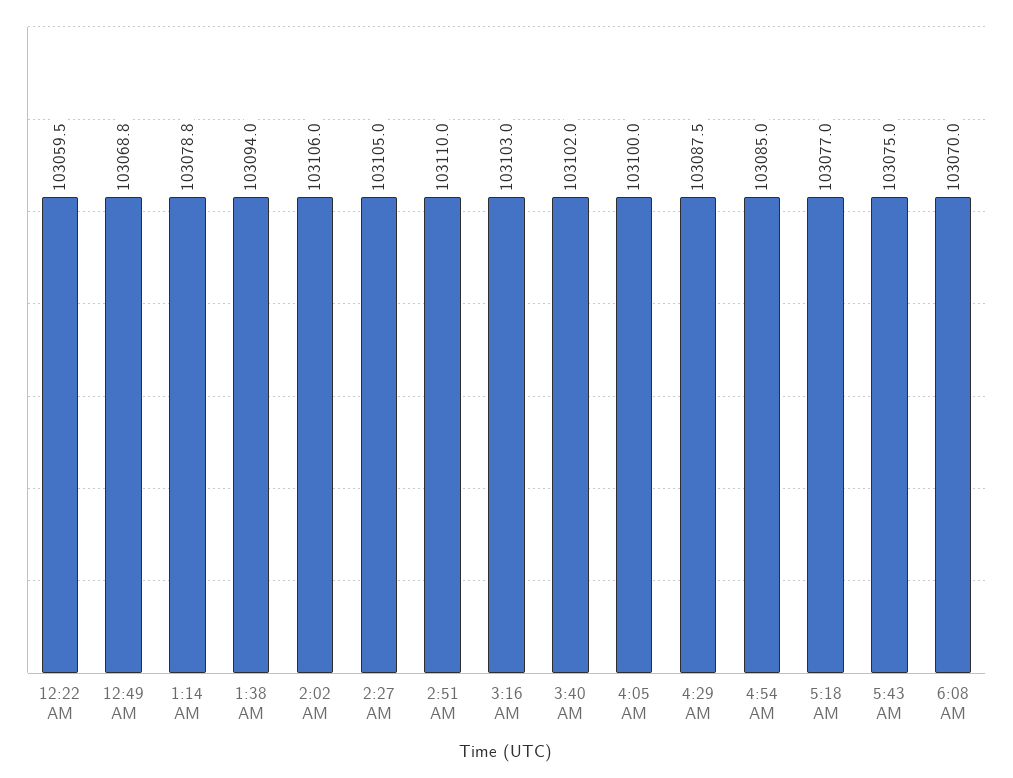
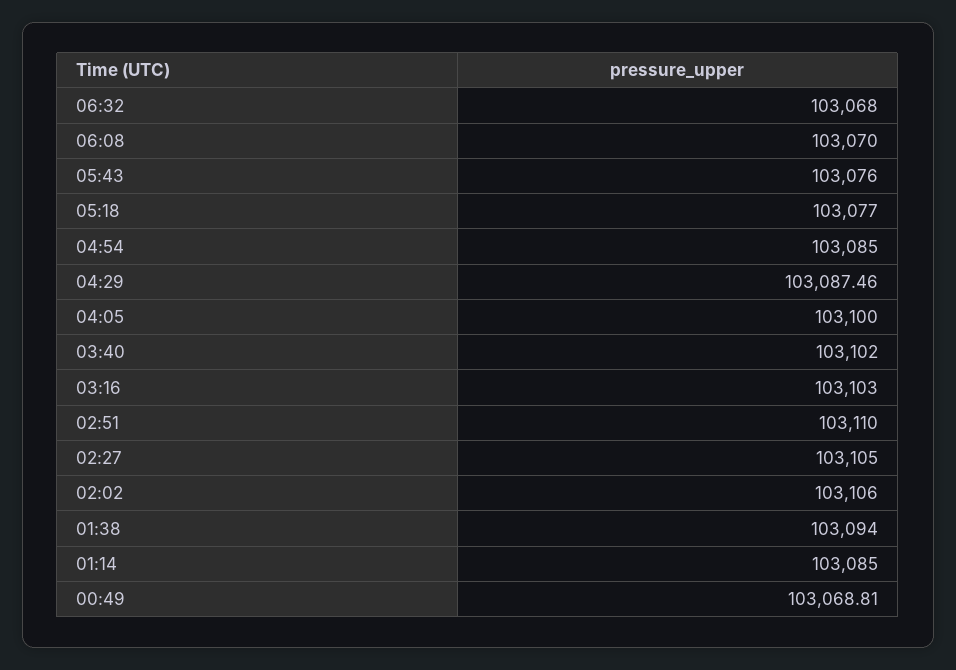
12:22 AM: 103059.5 -> none
1:14 AM: 103078.8 -> 103085
5:43 AM: 103075 -> 103076
06:32: none -> 103068

